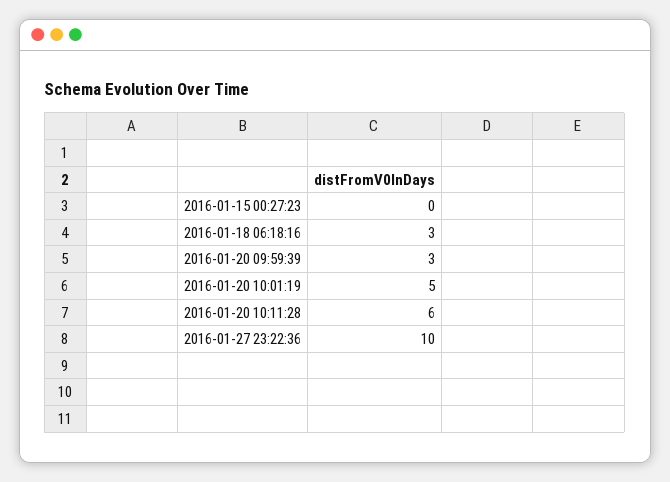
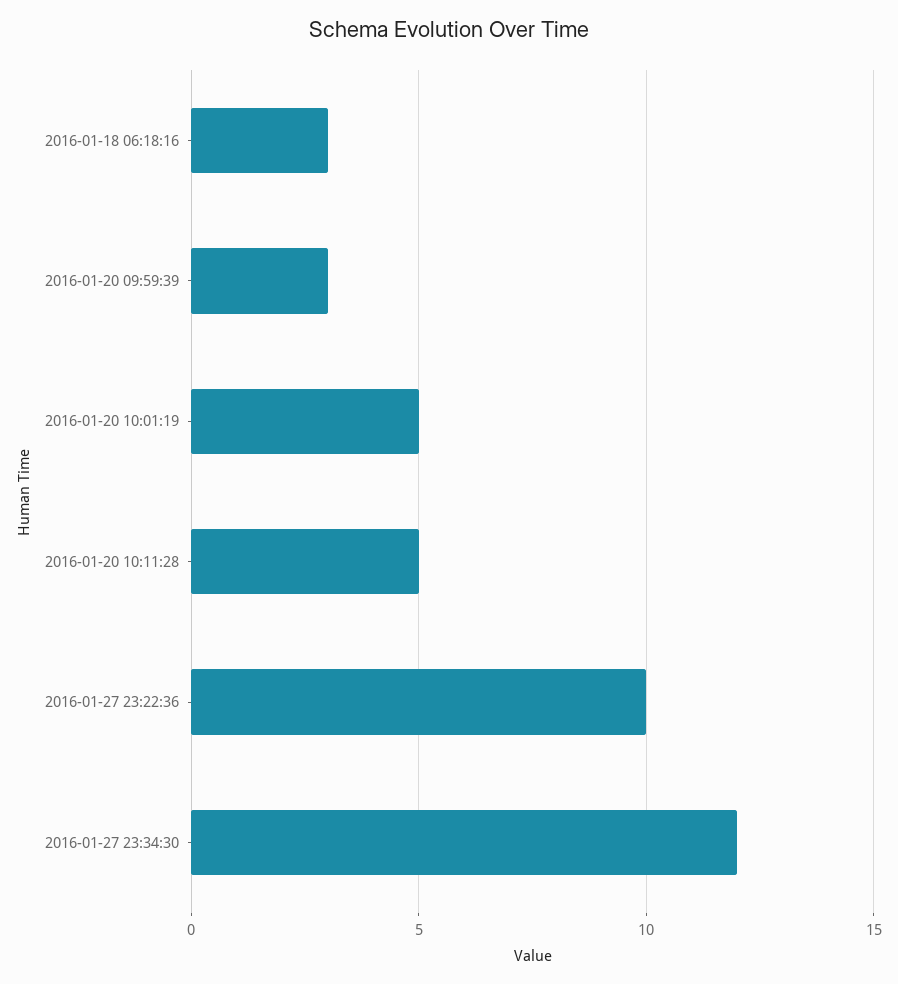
2016-01-15 00:27:23: 0 -> none
2016-01-20 10:11:28: 6 -> 5
2016-01-27 23:34:30: none -> 12

